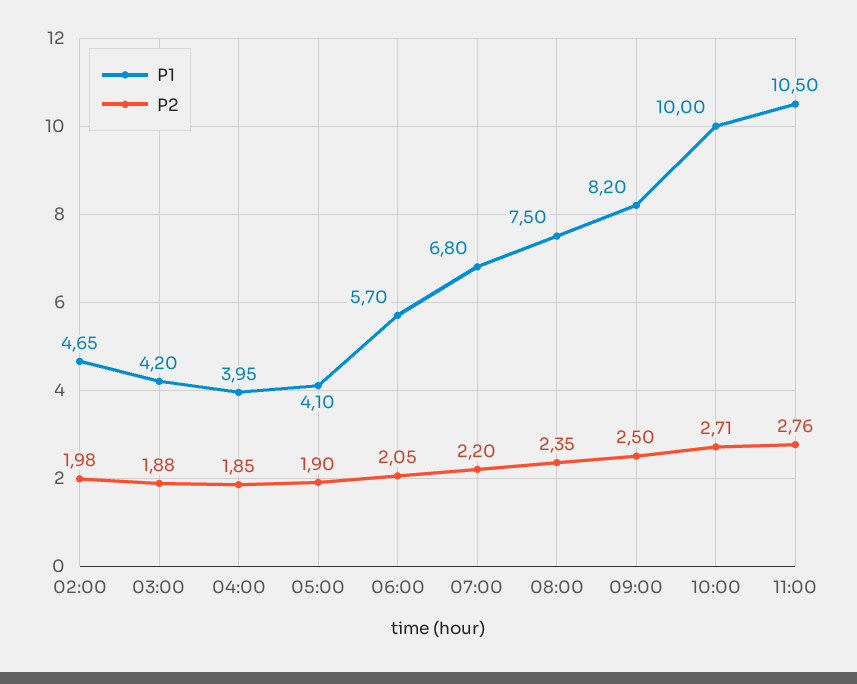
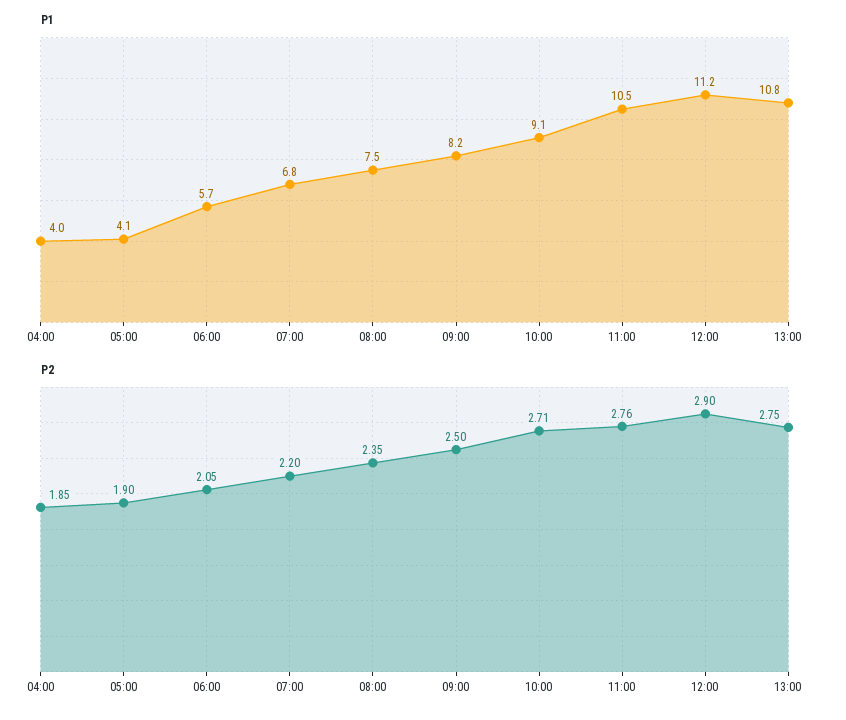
P1, 02:00: 4.65 -> none
P2, 02:00: 1.98 -> none
P1, 03:00: 4.2 -> none
P2, 03:00: 1.88 -> none
P1, 10:00: 10 -> 9.1
P1, 12:00: none -> 11.2
P1, 13:00: none -> 10.8
P2, 12:00: none -> 2.9
P2, 13:00: none -> 2.75

